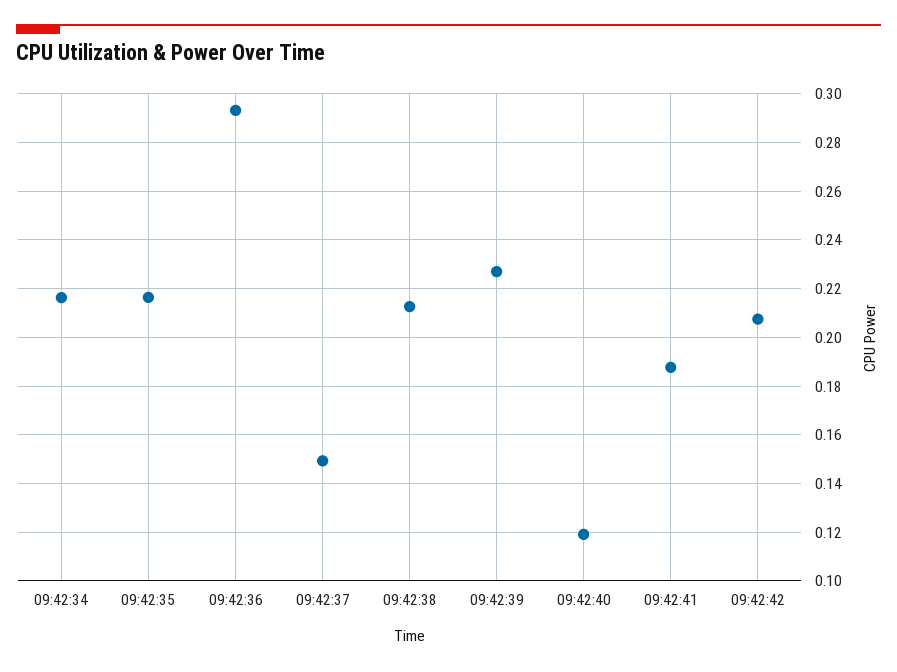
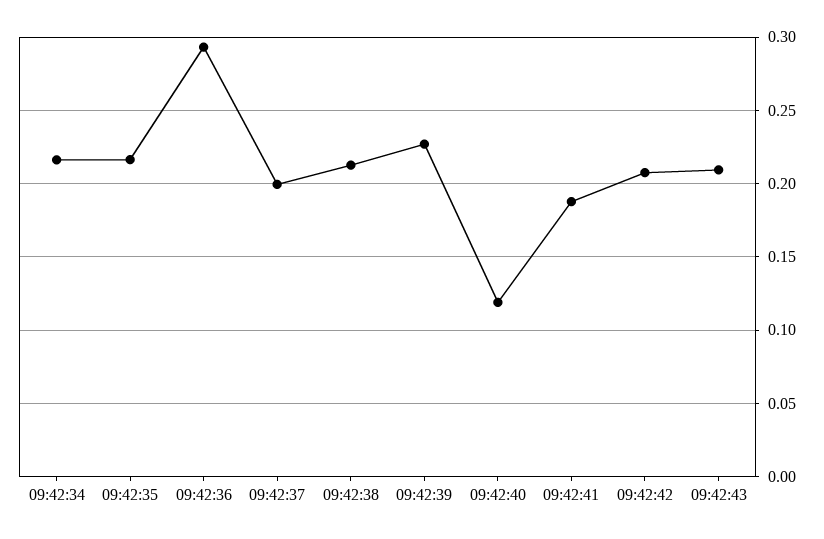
09:42:37: 0.15 -> 0.2
09:42:43: none -> 0.21

